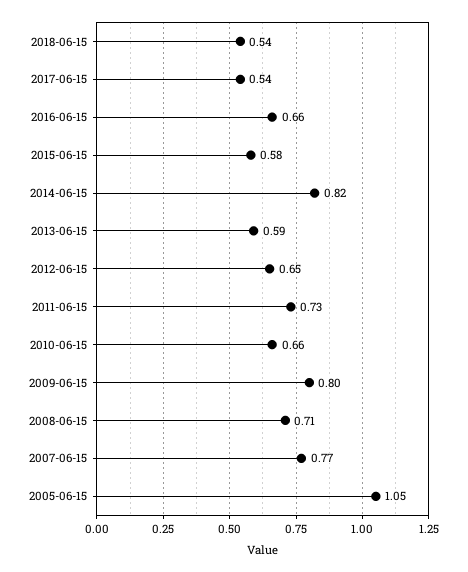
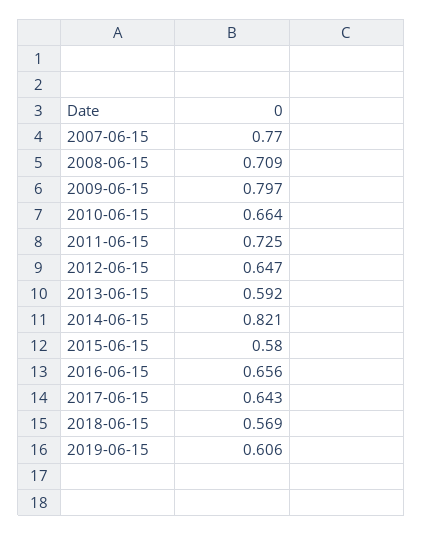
2018-06-15: 0.54 -> 0.569
2017-06-15: 0.54 -> 0.643
2005-06-15: 1.05 -> none
2019-06-15: none -> 0.606

